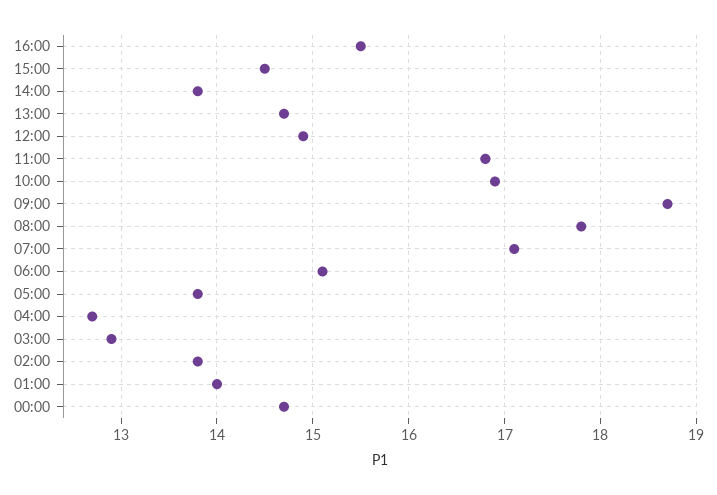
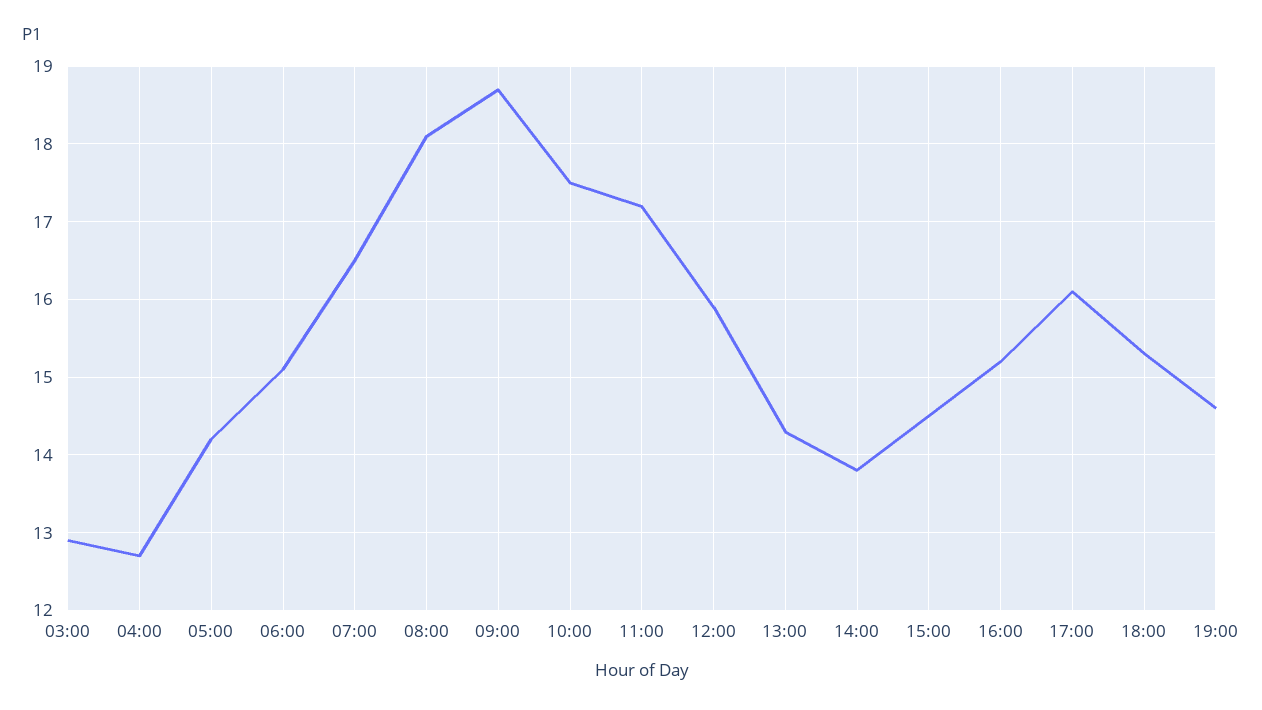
16:00: 15.5 -> 15.2
13:00: 14.7 -> 14.3
12:00: 14.9 -> 15.9
11:00: 16.8 -> 17.2
10:00: 16.9 -> 17.5
08:00: 17.8 -> 18.1
07:00: 17.1 -> 16.5
05:00: 13.8 -> 14.2
02:00: 13.8 -> none
01:00: 14 -> none
00:00: 14.7 -> none
17:00: none -> 16.1
18:00: none -> 15.3
19:00: none -> 14.6

